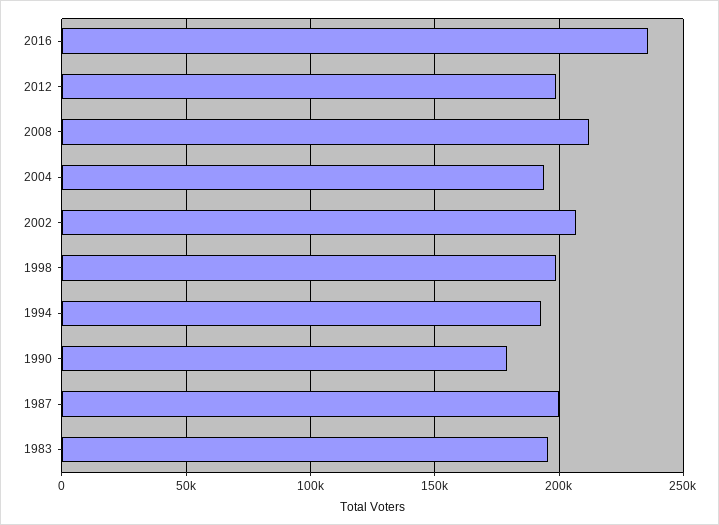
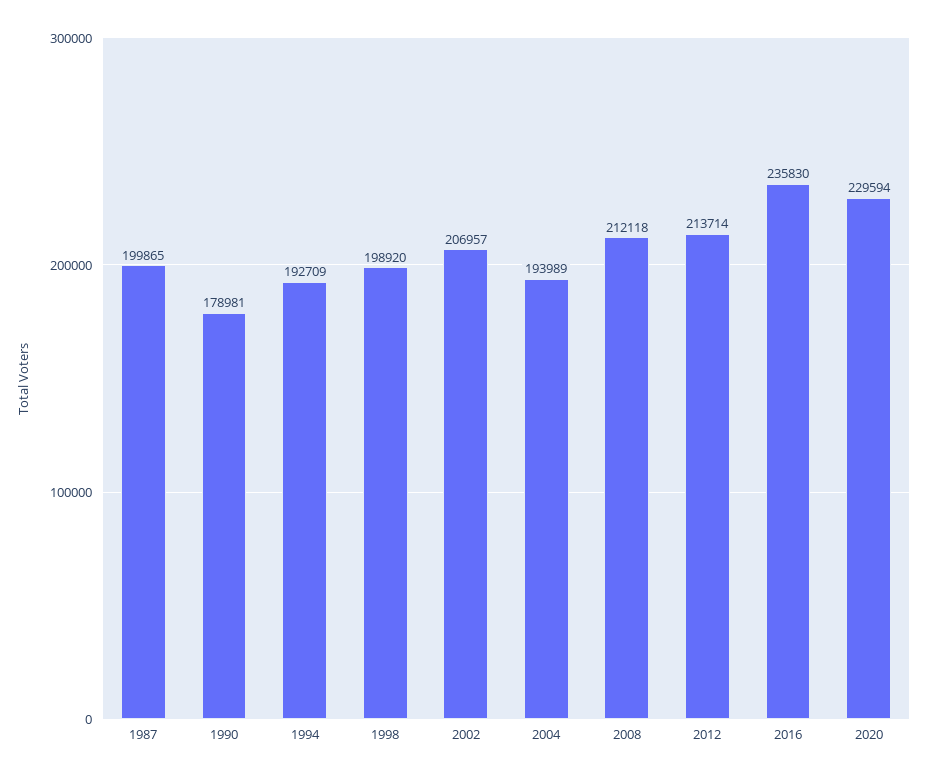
2012: 200000 -> 213714
1983: 195000 -> none
2020: none -> 229594

